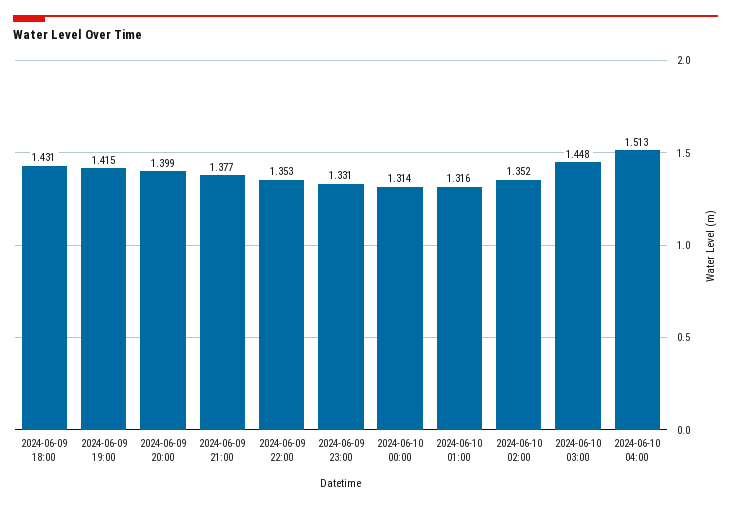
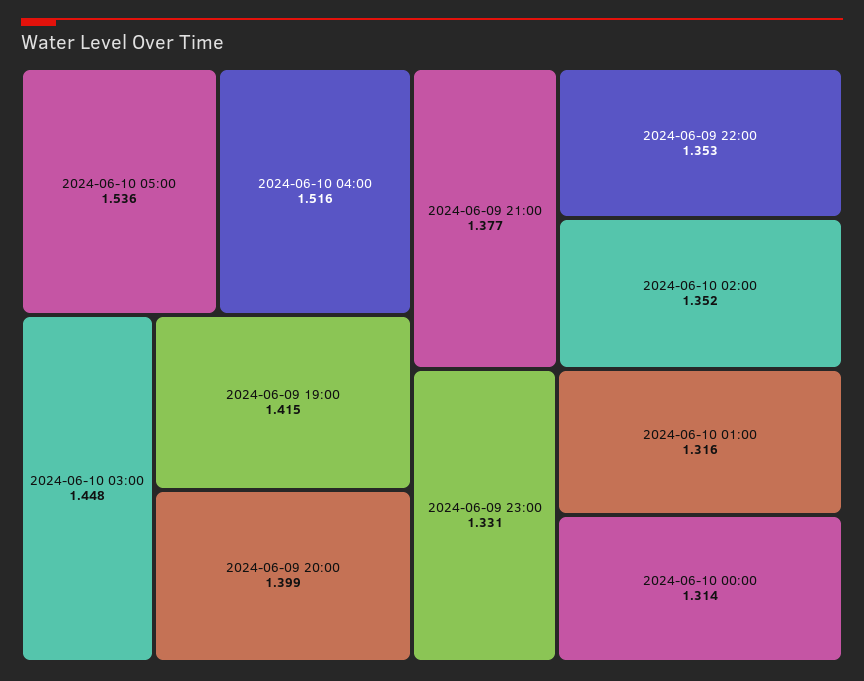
2024-06-09 18:00: 1.431 -> none
2024-06-10 04:00: 1.513 -> 1.516
2024-06-10 05:00: none -> 1.536

